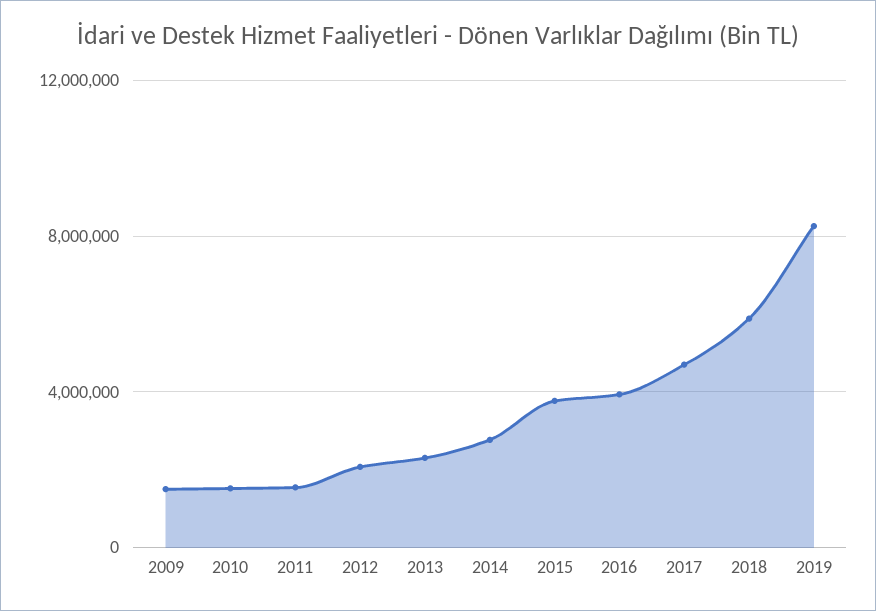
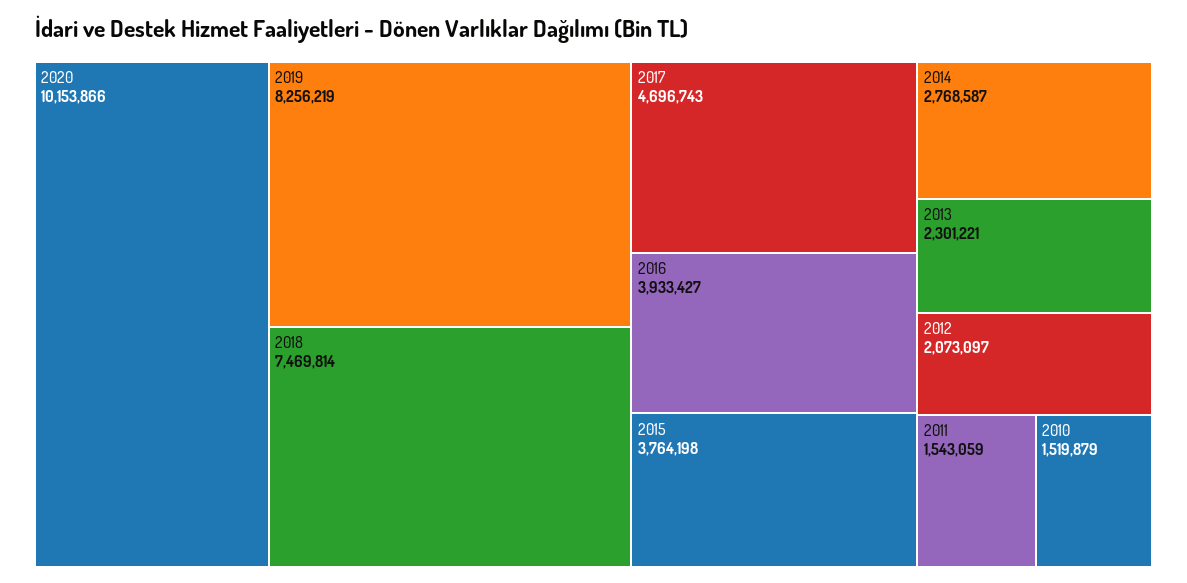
2009: 1500000 -> none
2018: 6000000 -> 7469814
2020: none -> 10153866

